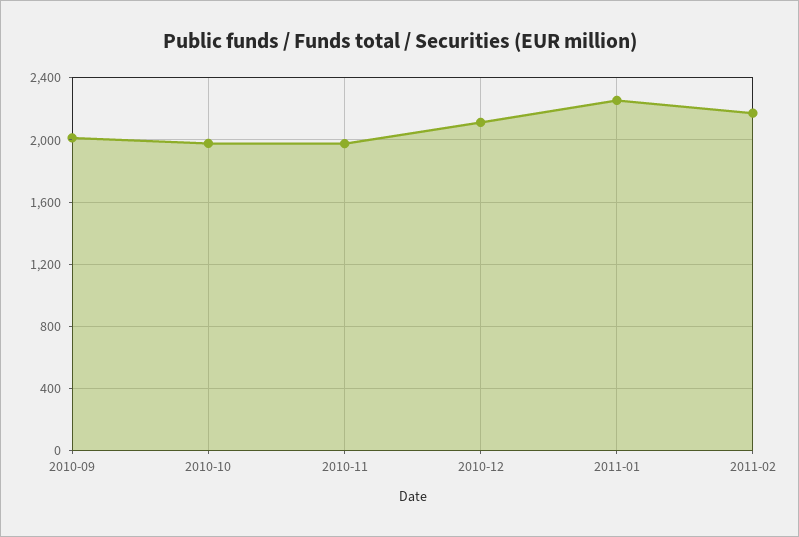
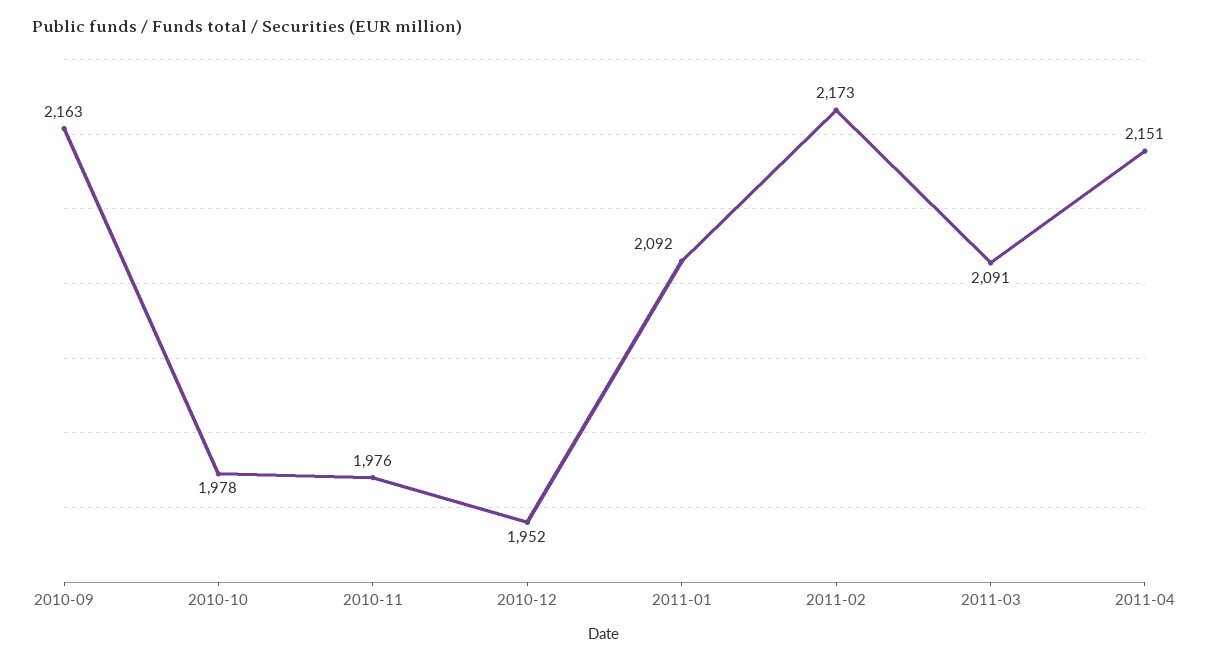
2010-09: 2000 -> 2163
2010-12: 2100 -> 1952
2011-01: 2250 -> 2092
2011-03: none -> 2091
2011-04: none -> 2151

